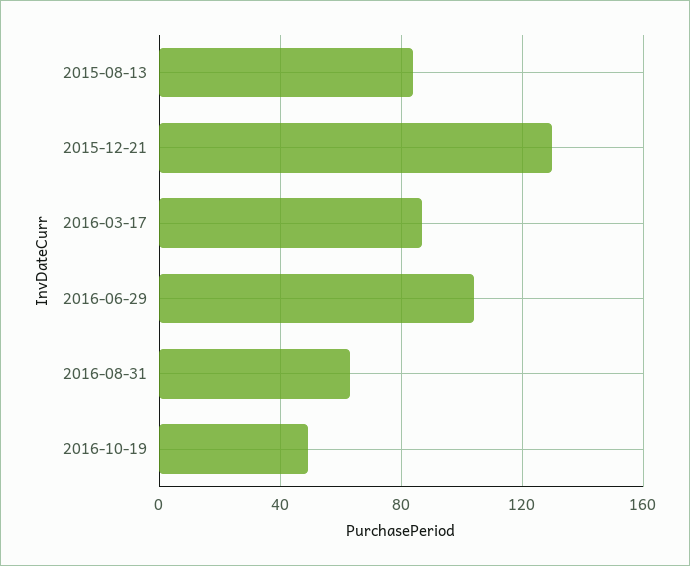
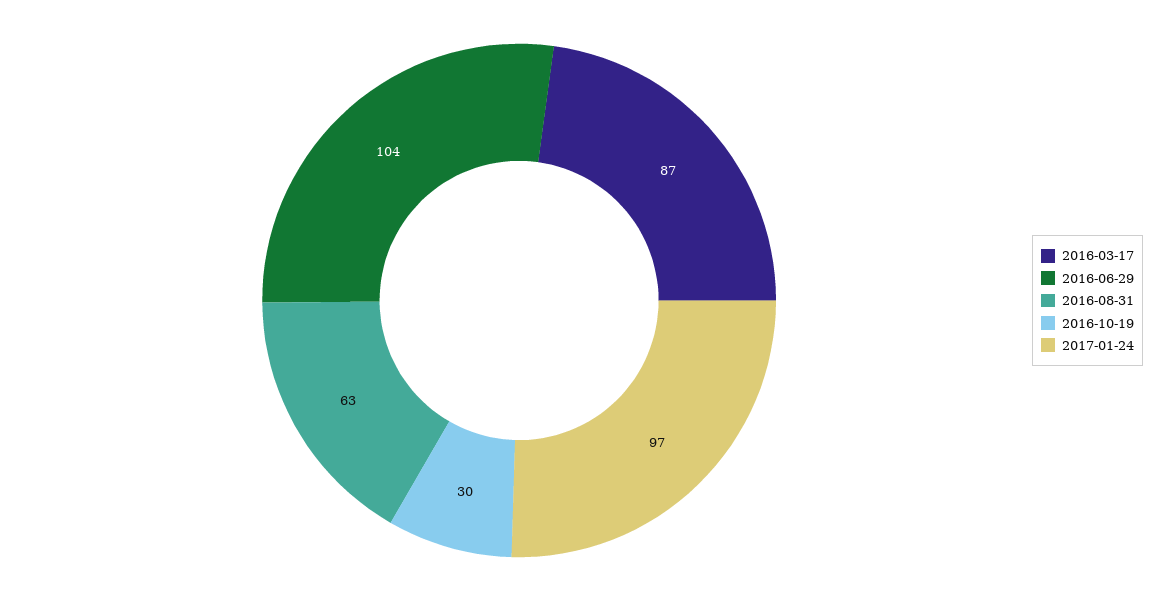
2015-08-13: 85 -> none
2015-12-21: 130 -> none
2016-10-19: 50 -> 30
2017-01-24: none -> 97

